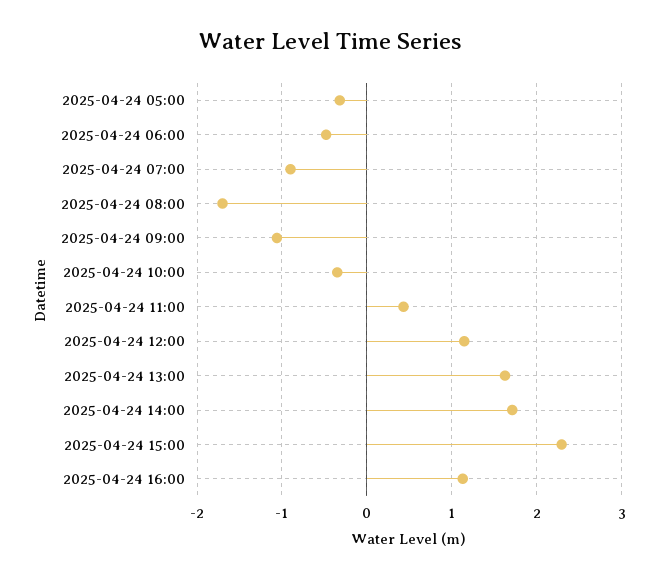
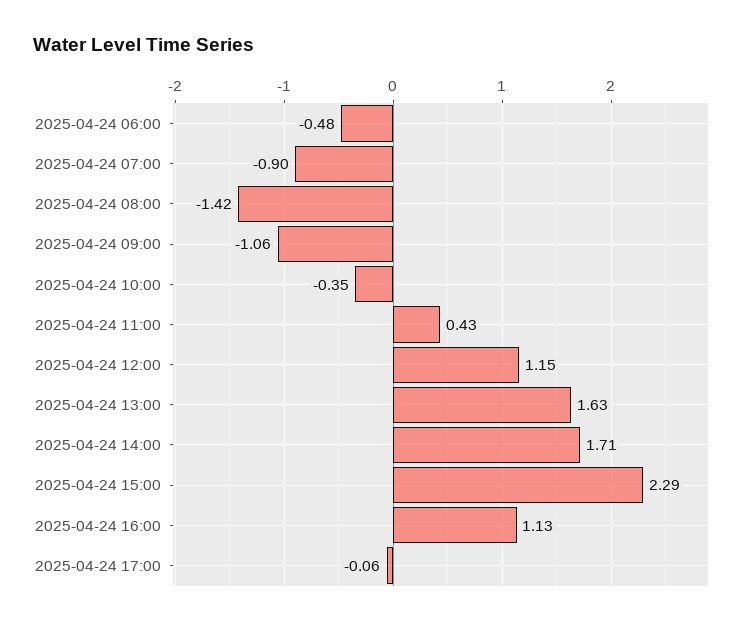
2025-04-24 05:00: -0.3 -> none
2025-04-24 08:00: -1.7 -> -1.42
2025-04-24 17:00: none -> -0.06

